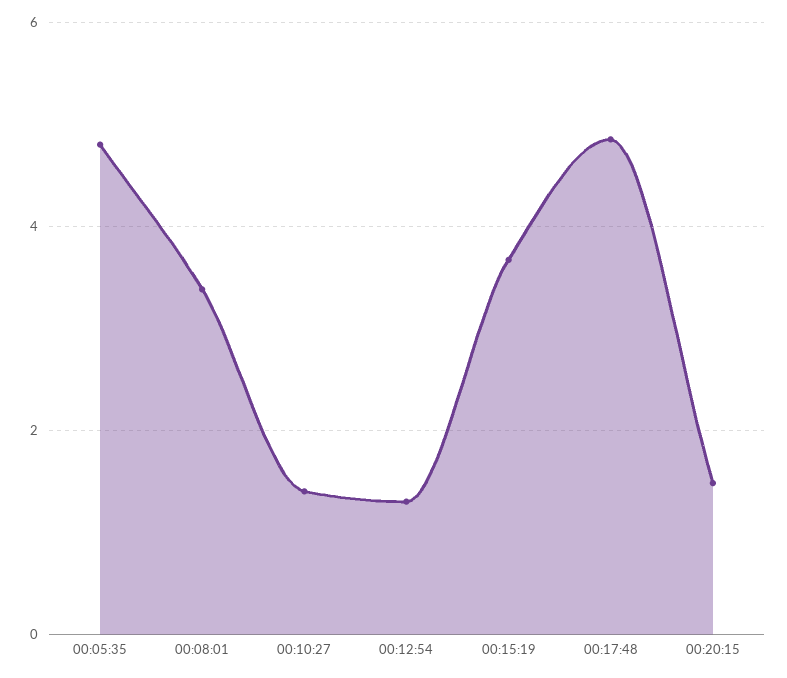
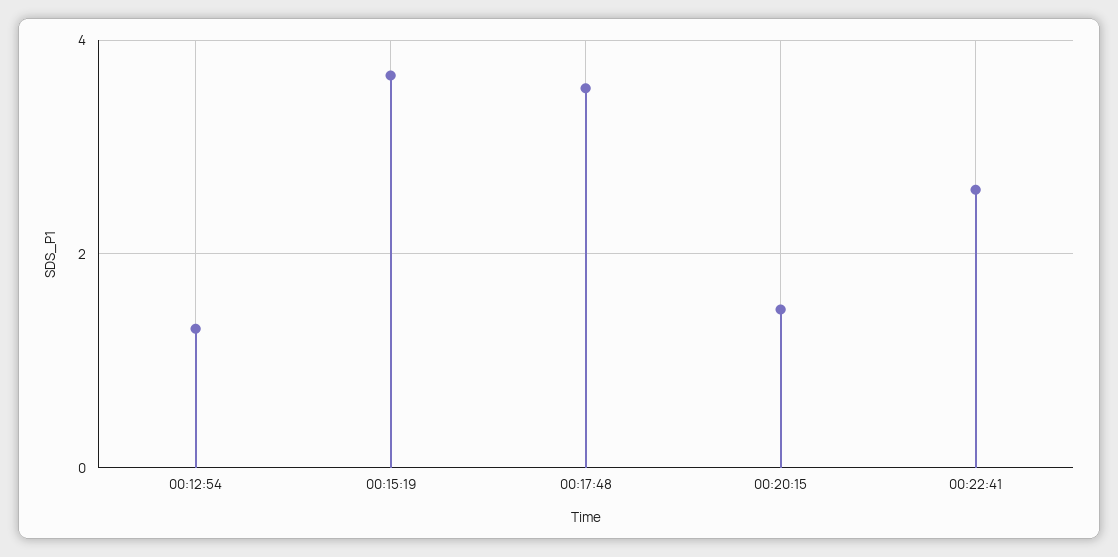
00:05:35: 4.8 -> none
00:08:01: 3.4 -> none
00:10:27: 1.4 -> none
00:17:48: 4.8 -> 3.6
00:22:41: none -> 2.6

